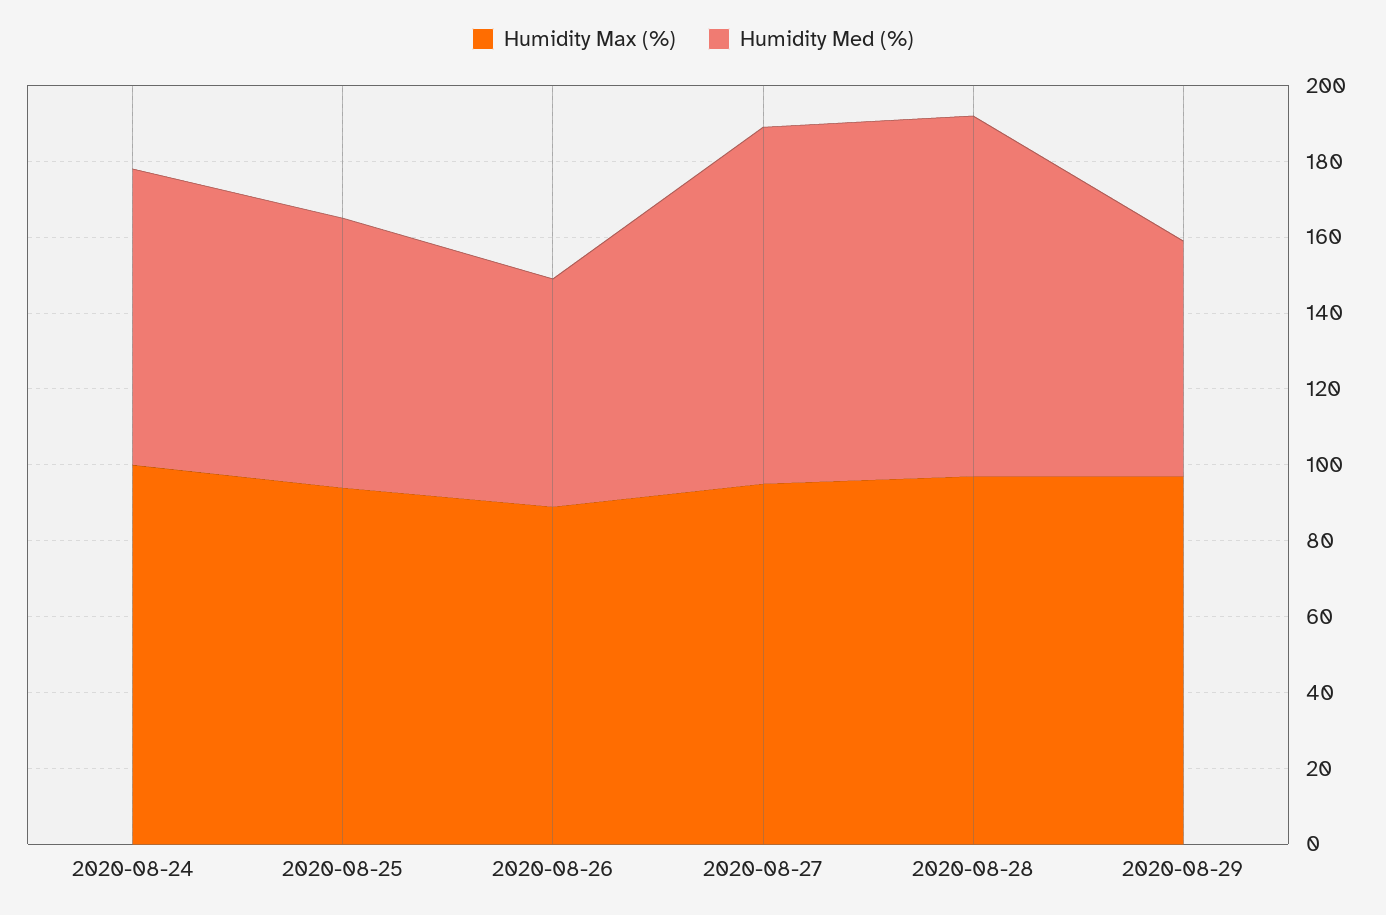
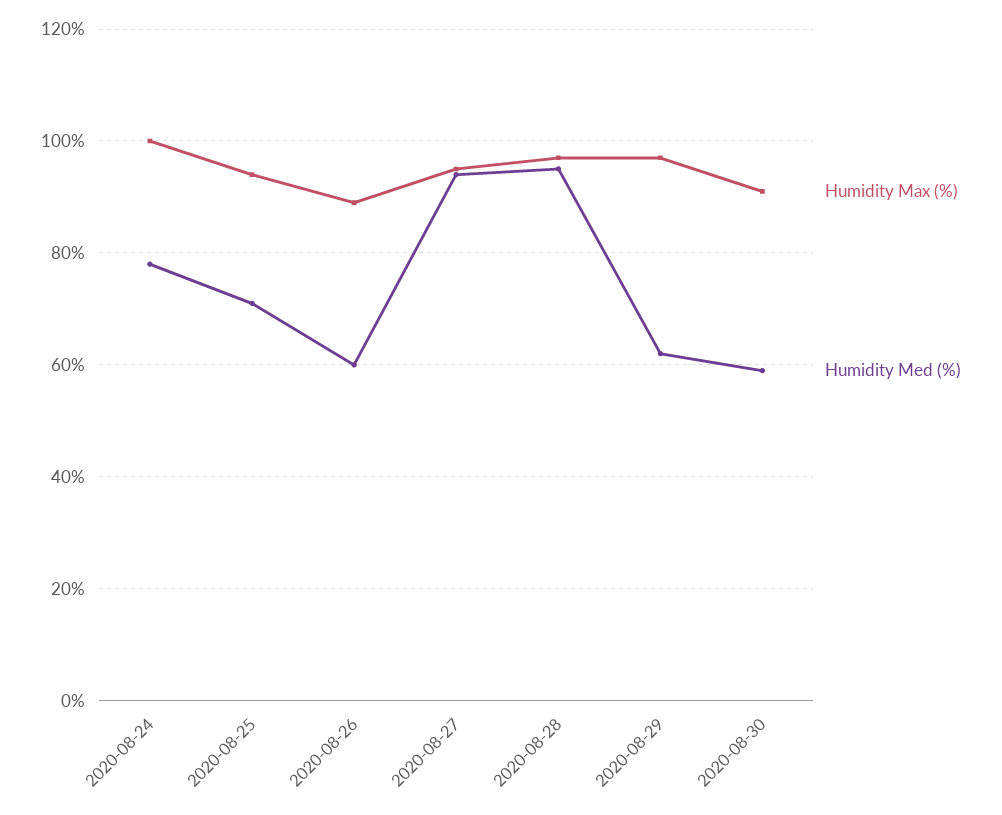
Humidity Max (%), 2020-08-30: none -> 90
Humidity Med (%), 2020-08-30: none -> 60

